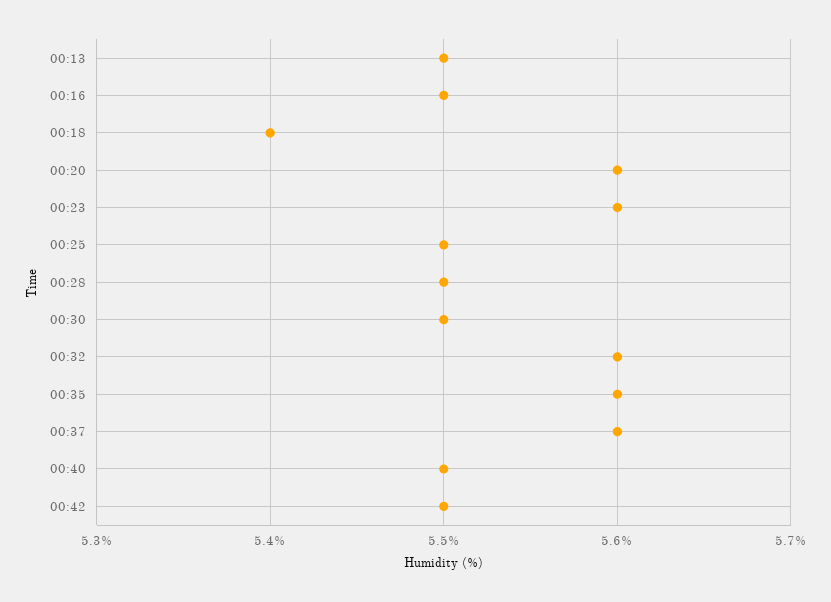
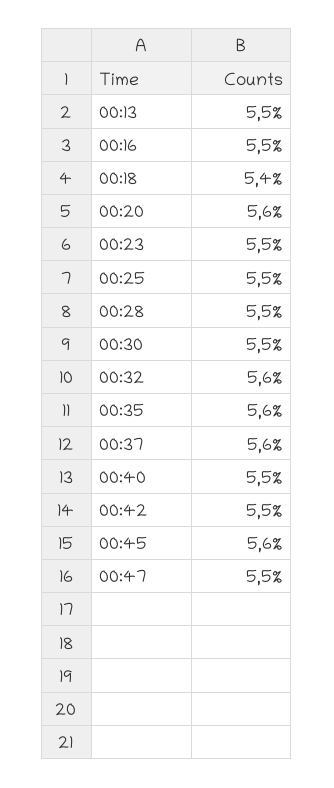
00:23: 5.6 -> 5.5
00:45: none -> 5.6
00:47: none -> 5.5

